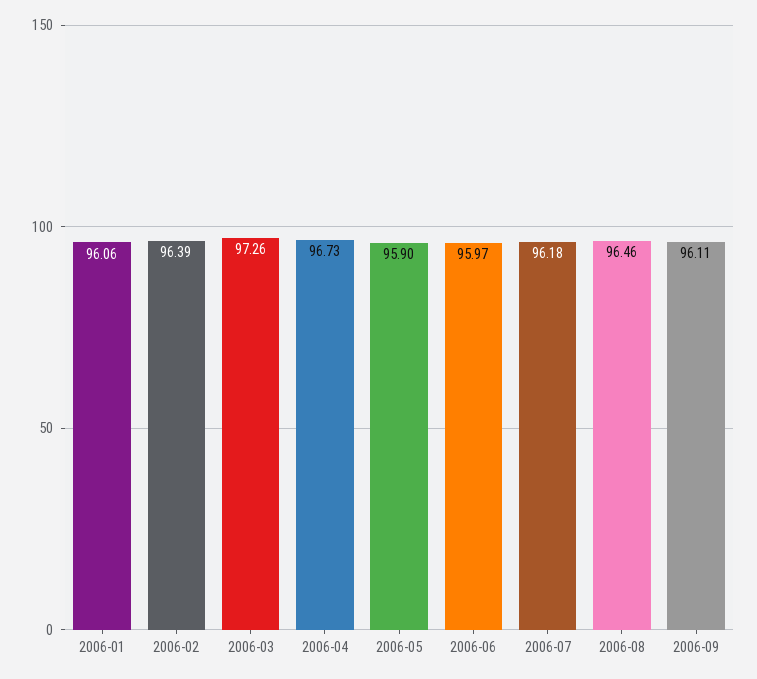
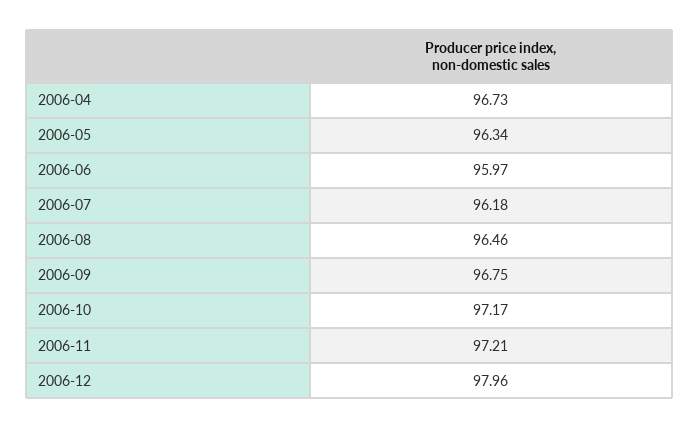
2006-01: 96.06 -> none
2006-02: 96.39 -> none
2006-03: 97.26 -> none
2006-05: 95.9 -> 96.34
2006-09: 96.11 -> 96.75
2006-10: none -> 97.17
2006-11: none -> 97.21
2006-12: none -> 97.96

